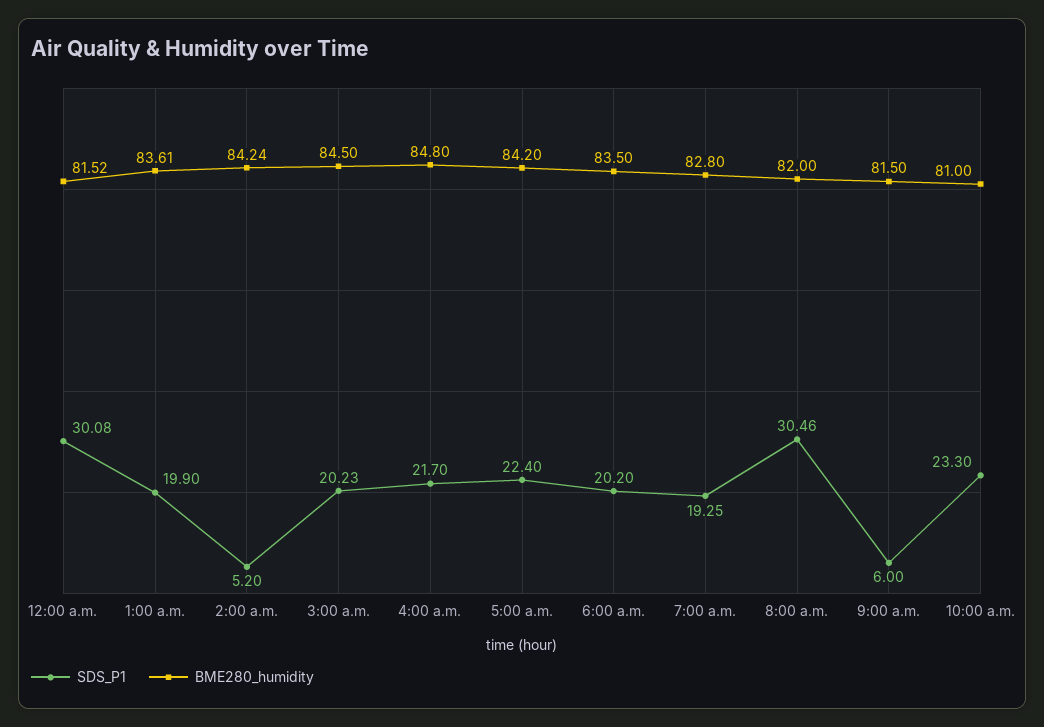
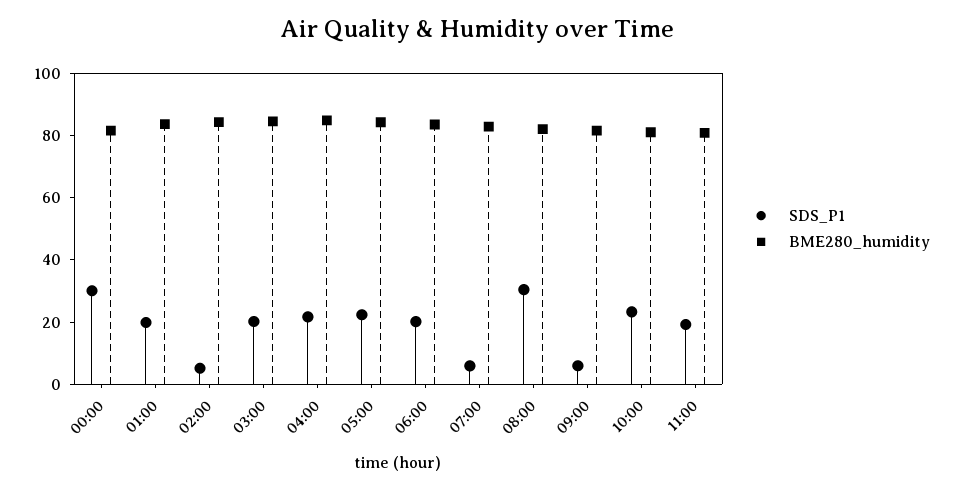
SDS_P1, 7:00 a.m.: 19.25 -> 5
SDS_P1, 11:00: none -> 20
BME280_humidity, 11:00: none -> 80

